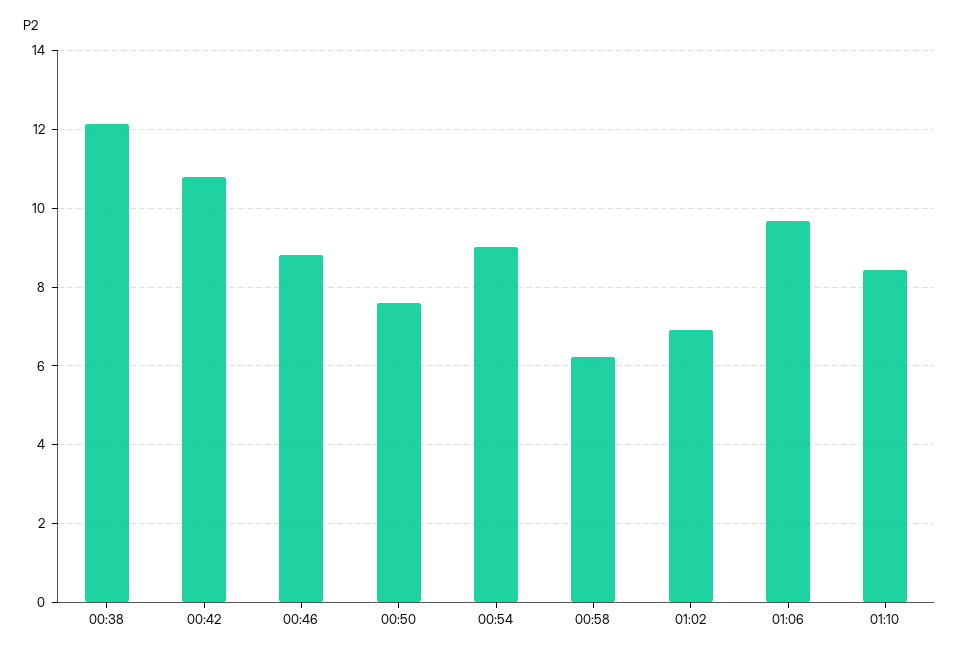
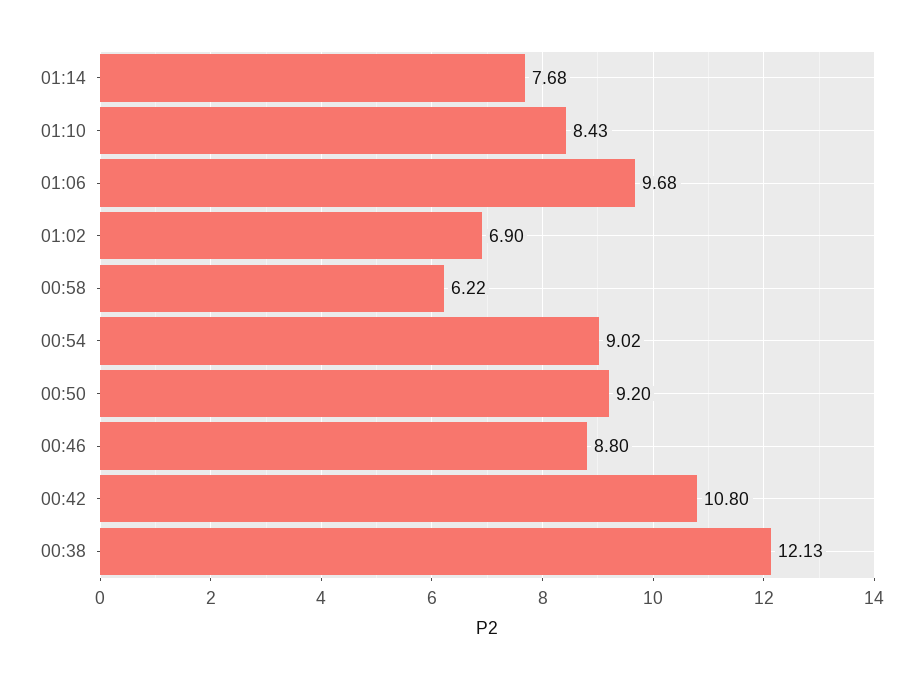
00:50: 7.6 -> 9.2
01:14: none -> 7.68

